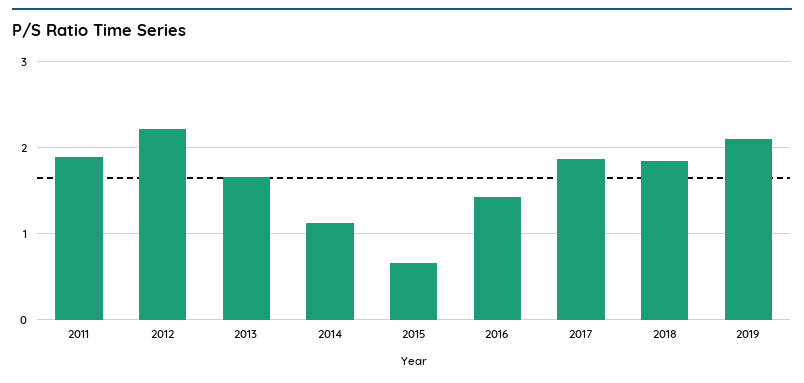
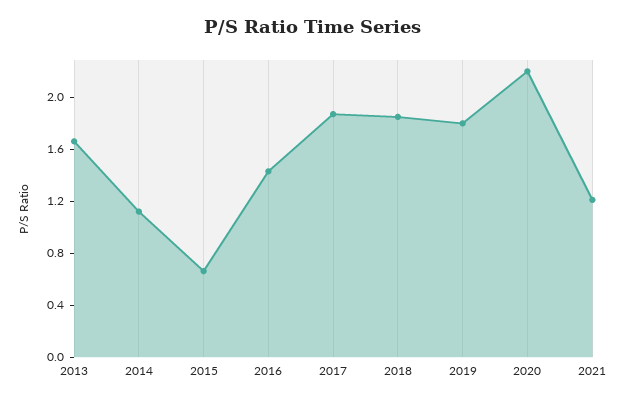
2011: 1.9 -> none
2012: 2.2 -> none
2019: 2.1 -> 1.8
2020: none -> 2.2
2021: none -> 1.2

